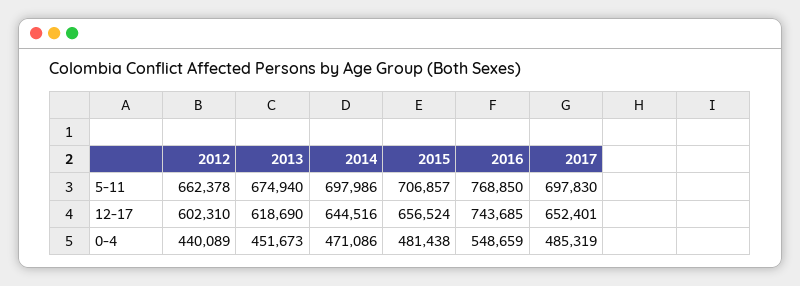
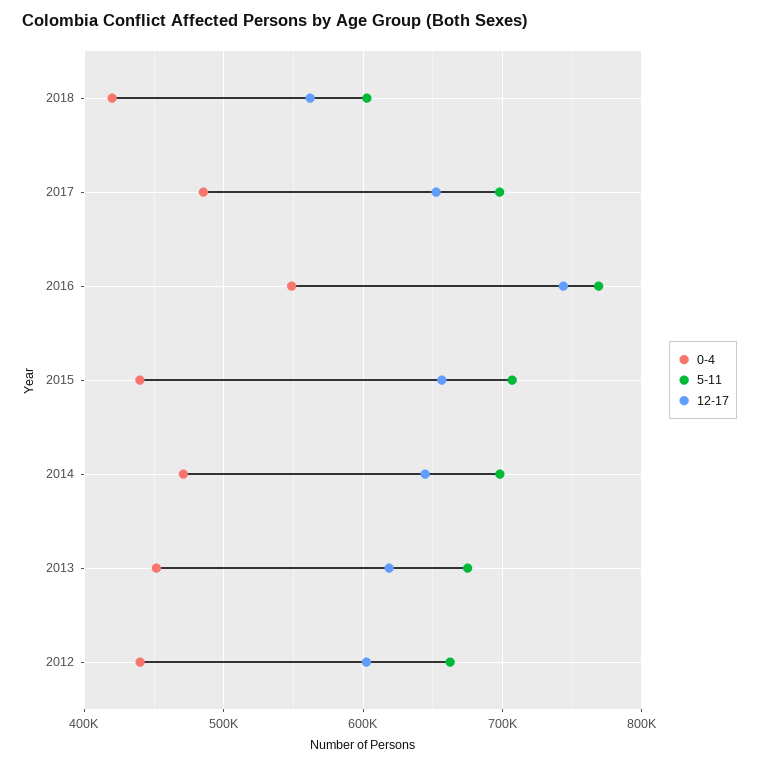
0-4, 2015: 481438 -> 440000
0-4, 2018: none -> 420000
5-11, 2018: none -> 600000
12-17, 2018: none -> 560000

